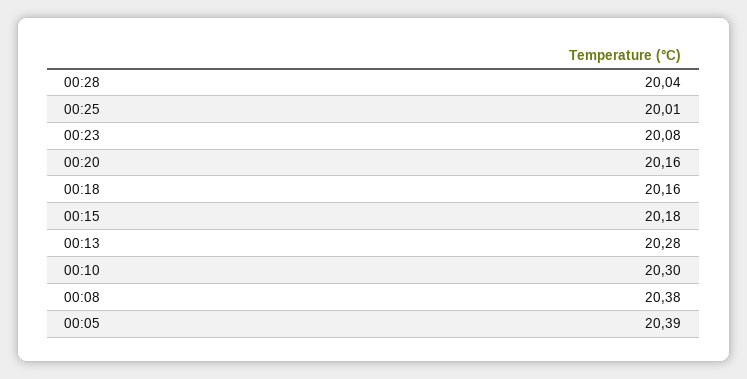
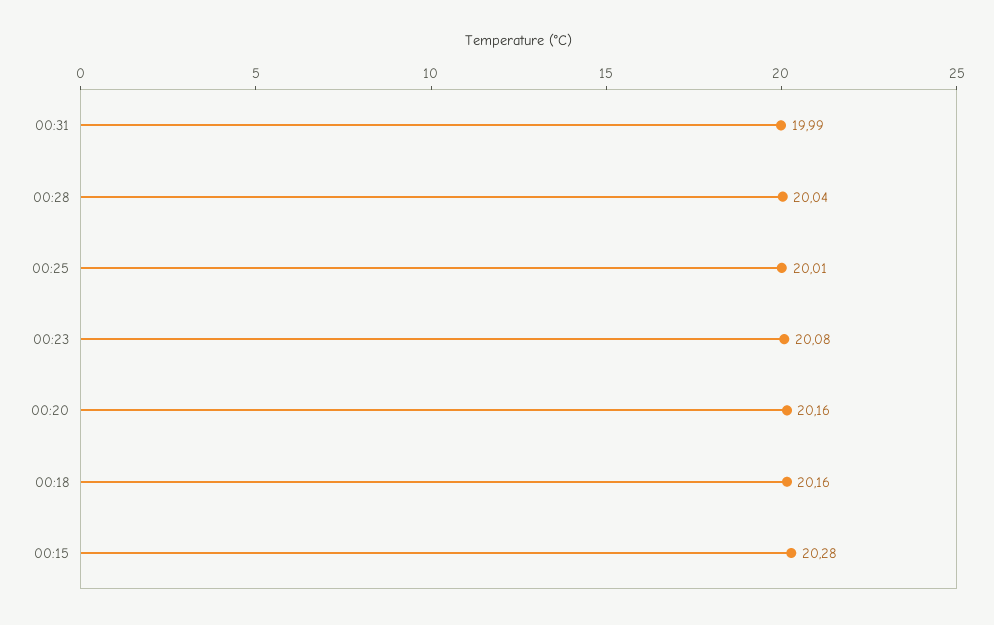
00:15: 20.18 -> 20.28
00:13: 20.28 -> none
00:10: 20.3 -> none
00:08: 20.38 -> none
00:05: 20.39 -> none
00:31: none -> 19.99

